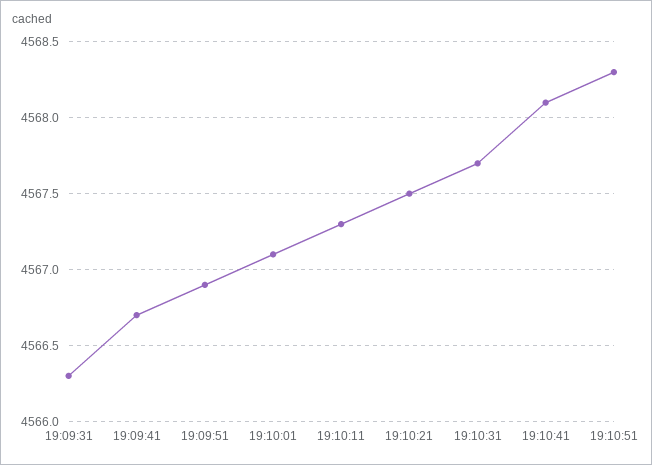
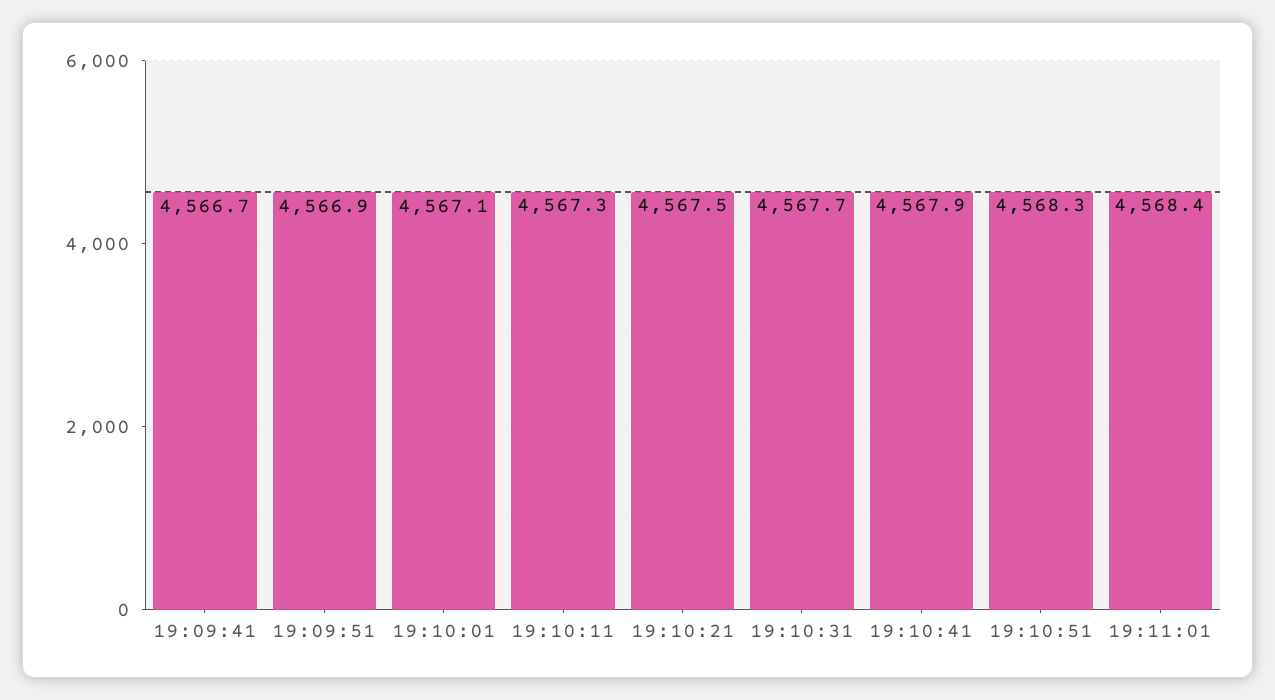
19:09:31: 4566.3 -> none
19:10:41: 4568.1 -> 4567.9
19:11:01: none -> 4568.4

